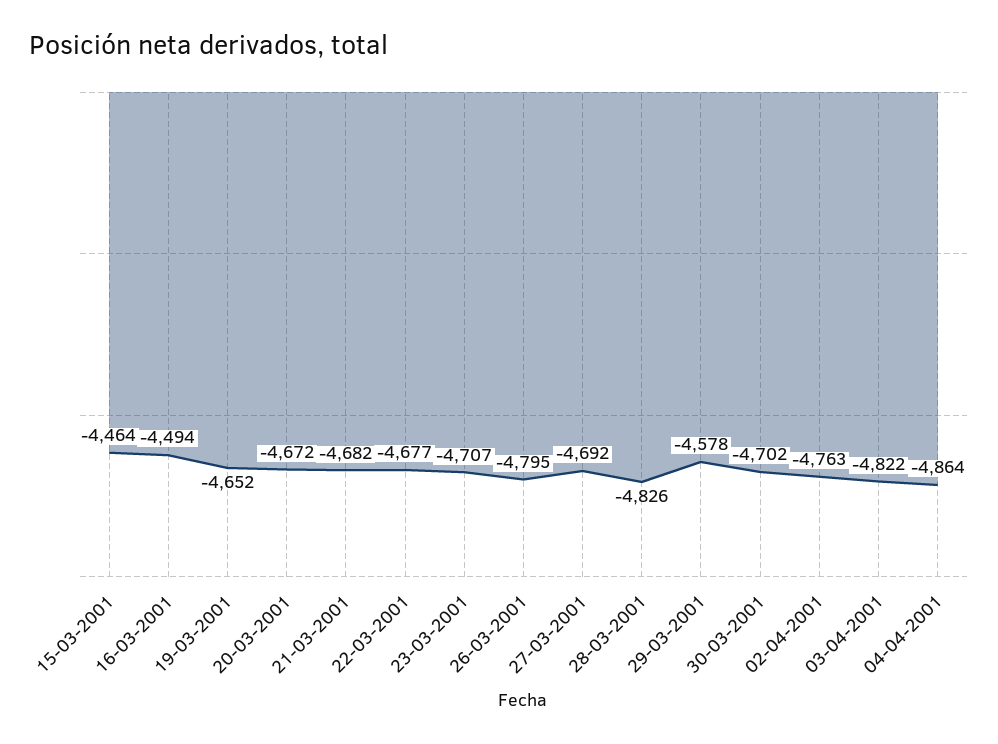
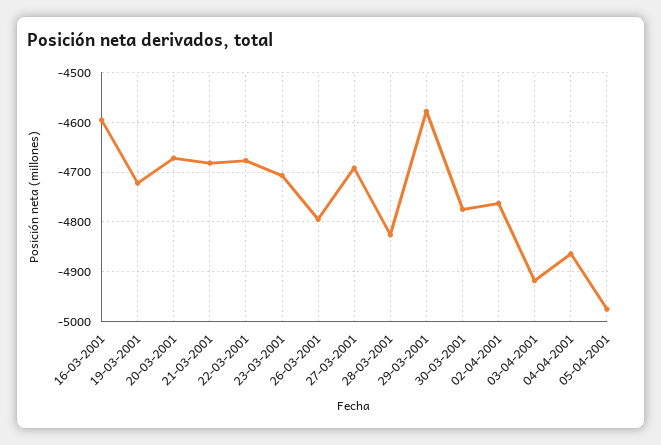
15-03-2001: -4464 -> none
16-03-2001: -4494 -> -4600
19-03-2001: -4652 -> -4720
30-03-2001: -4702 -> -4780
03-04-2001: -4822 -> -4920
05-04-2001: none -> -4980

